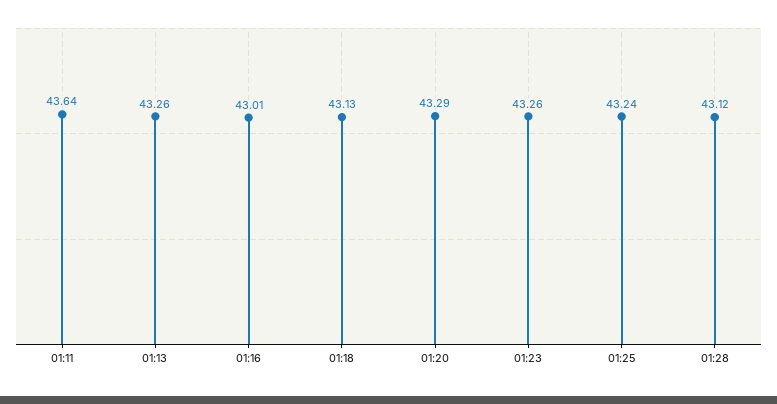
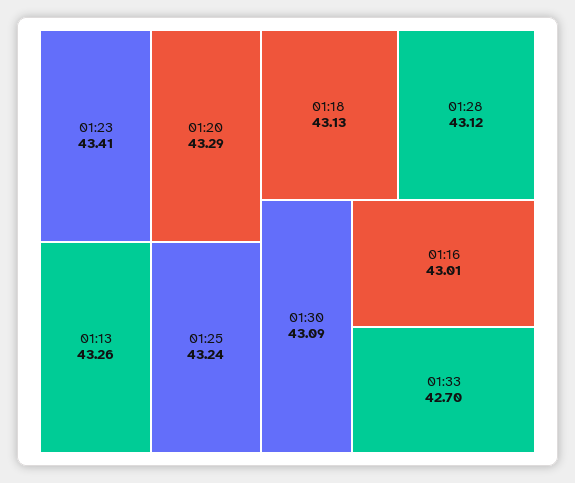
01:11: 43.64 -> none
01:23: 43.26 -> 43.41
01:30: none -> 43.09
01:33: none -> 42.7

